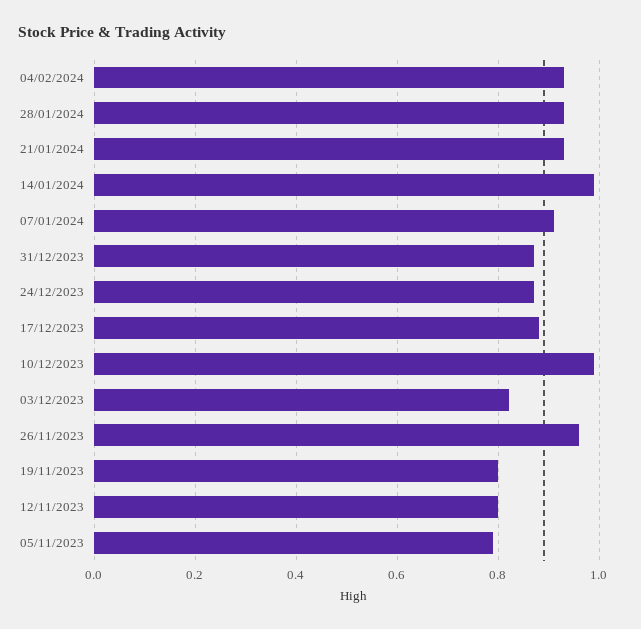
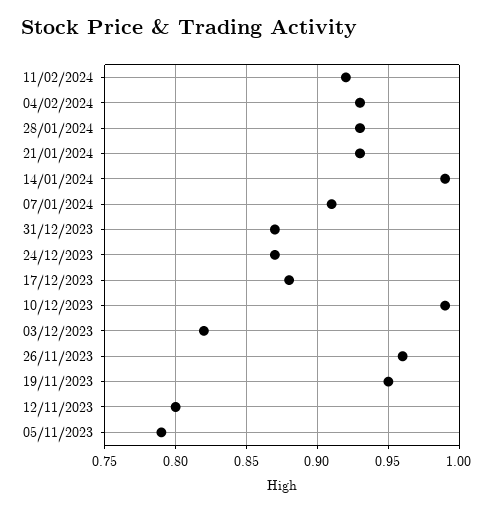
19/11/2023: 0.8 -> 0.95
11/02/2024: none -> 0.92

